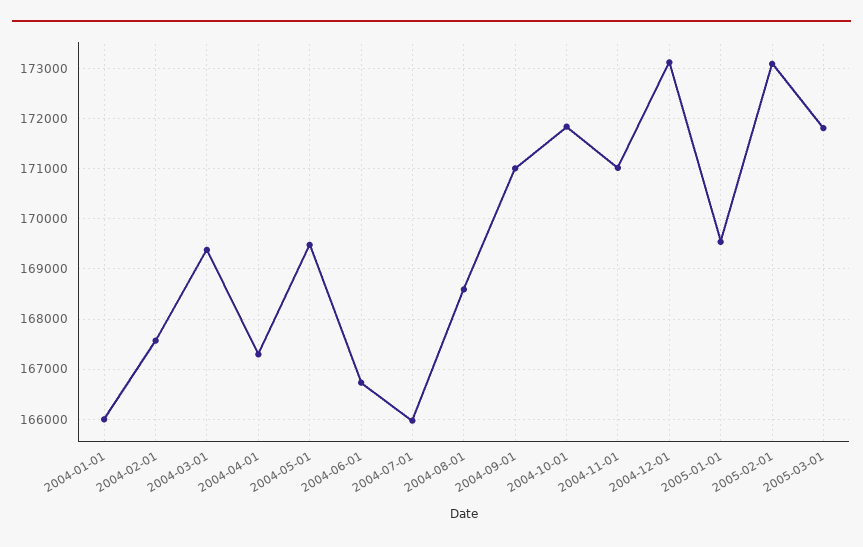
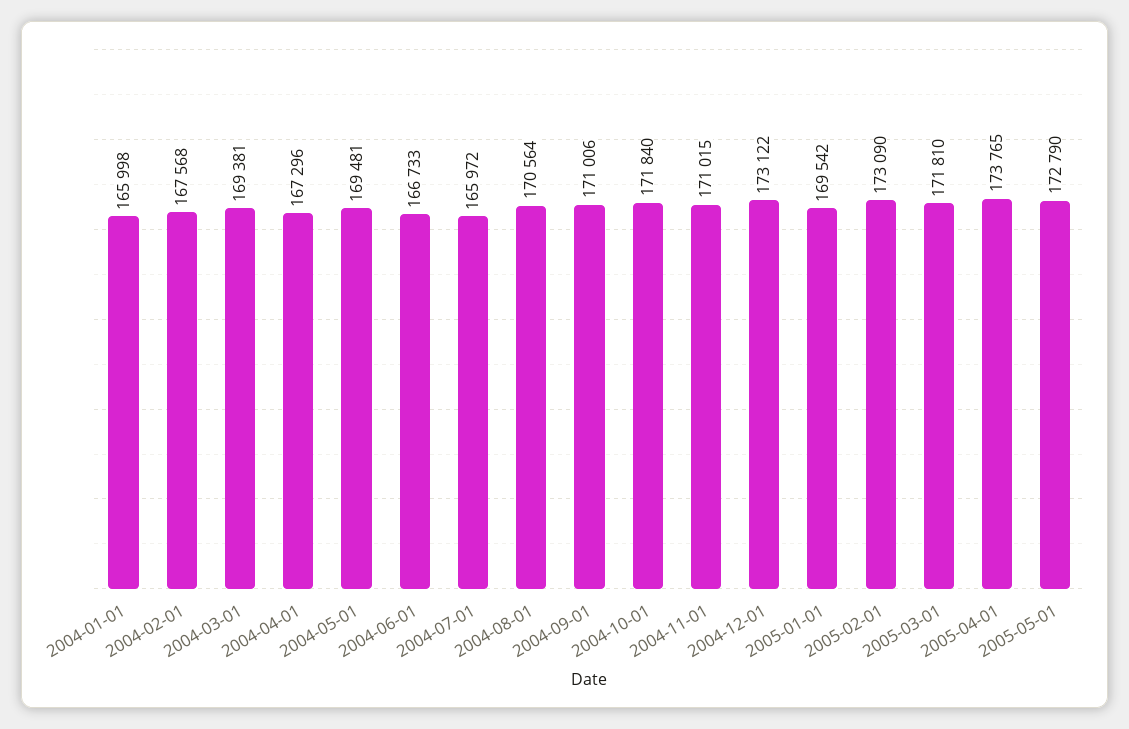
2004-08-01: 168600 -> 170564
2005-04-01: none -> 173765
2005-05-01: none -> 172790

